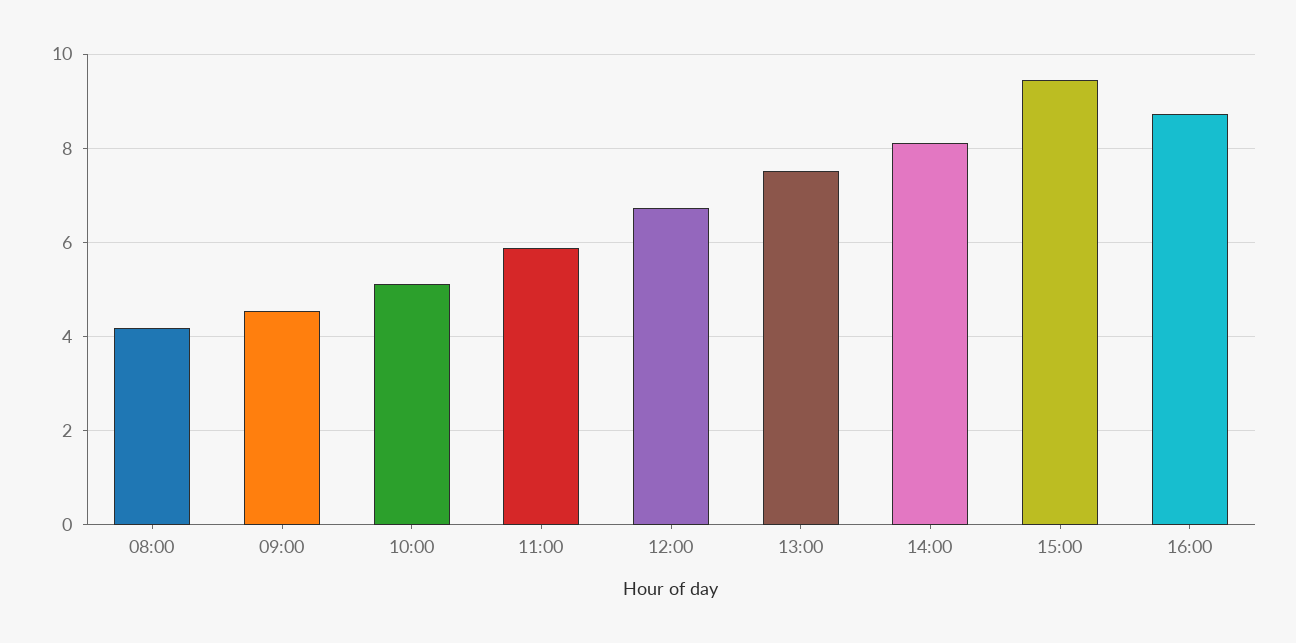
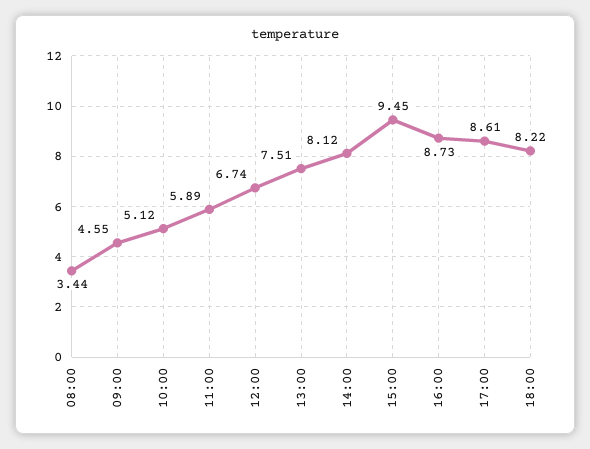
08:00: 4.2 -> 3.44
17:00: none -> 8.61
18:00: none -> 8.22

